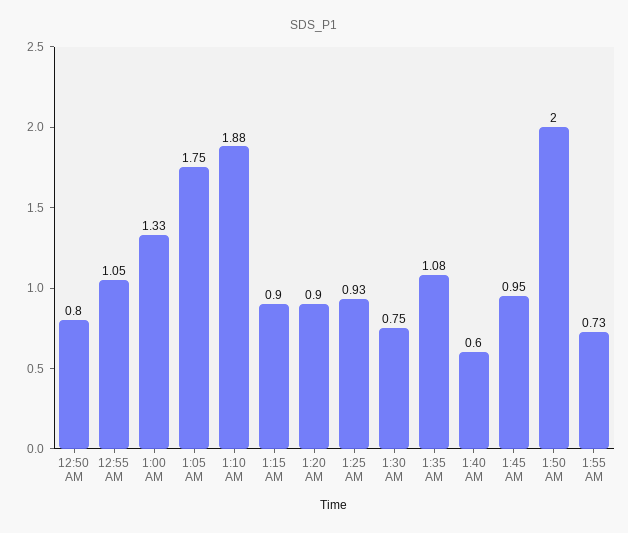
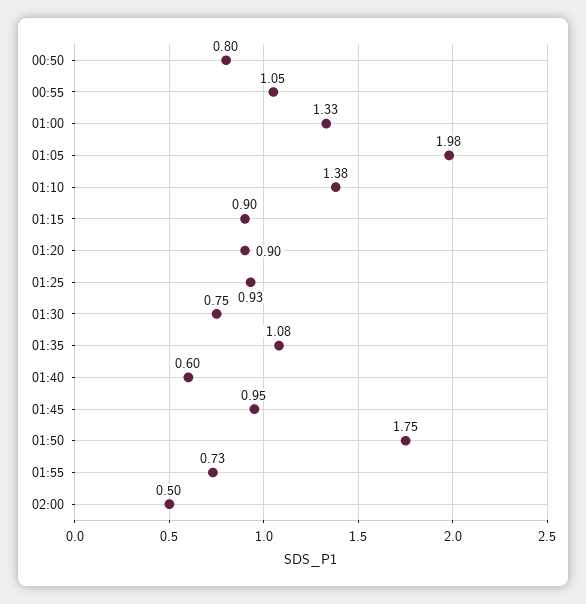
1:05 AM: 1.75 -> 1.98
1:10 AM: 1.88 -> 1.38
1:50 AM: 2 -> 1.75
02:00: none -> 0.5

